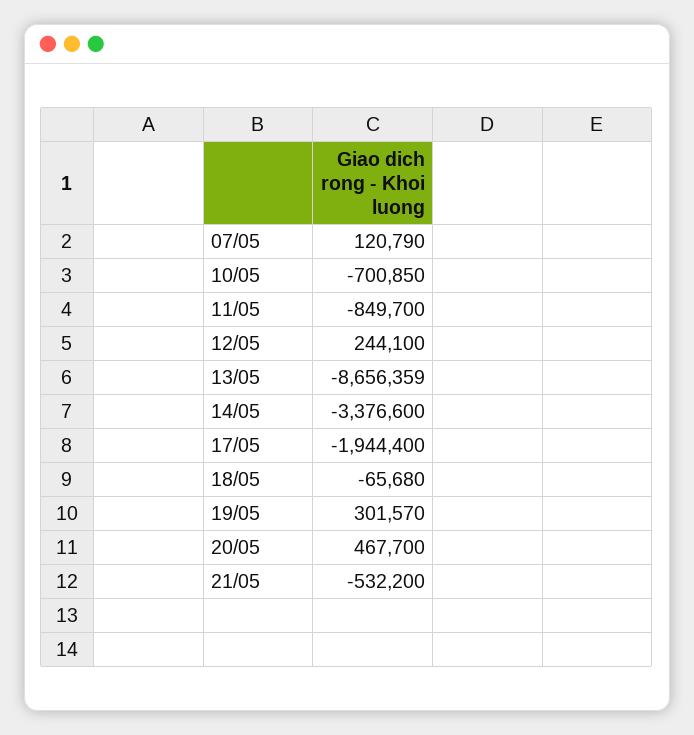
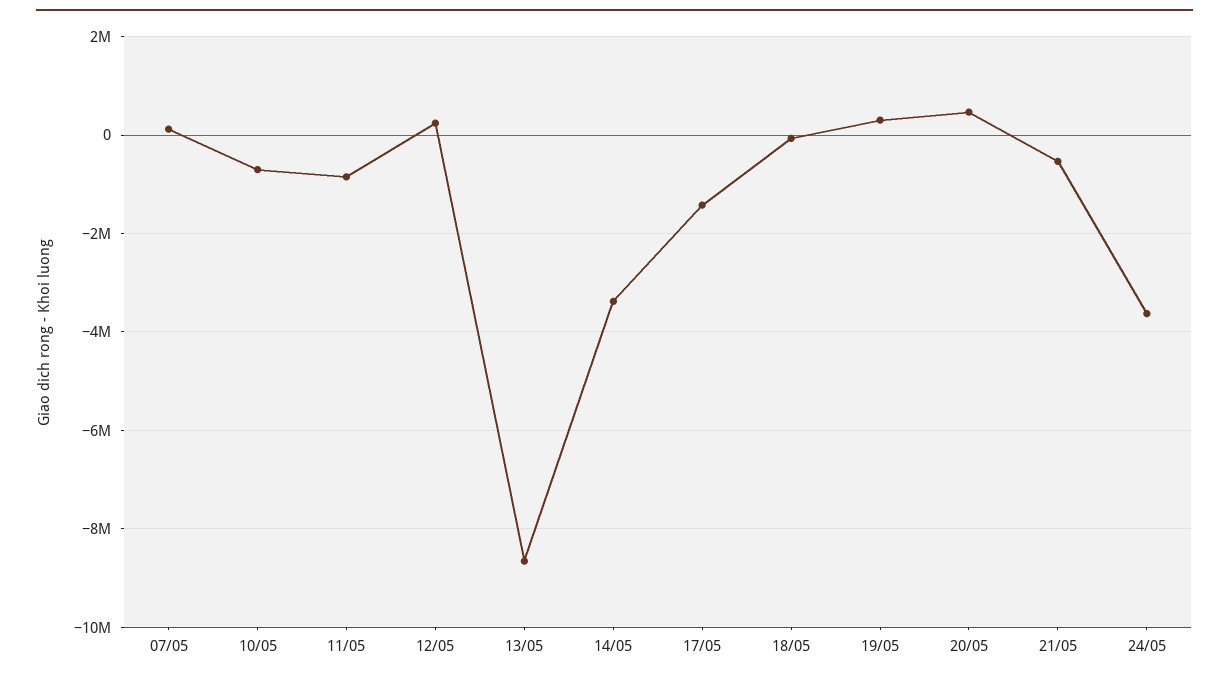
17/05: -1944400 -> -1400000
24/05: none -> -3600000

